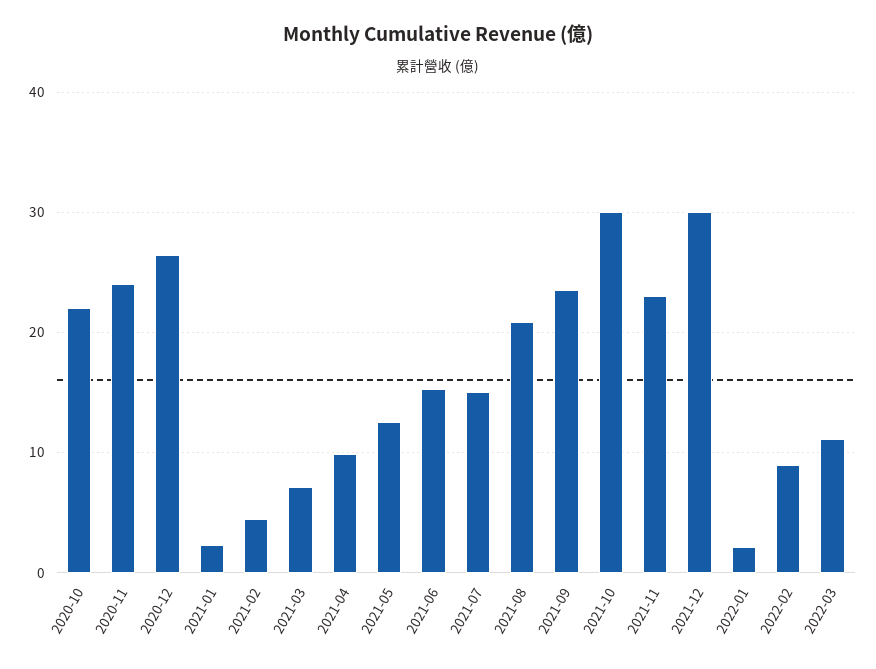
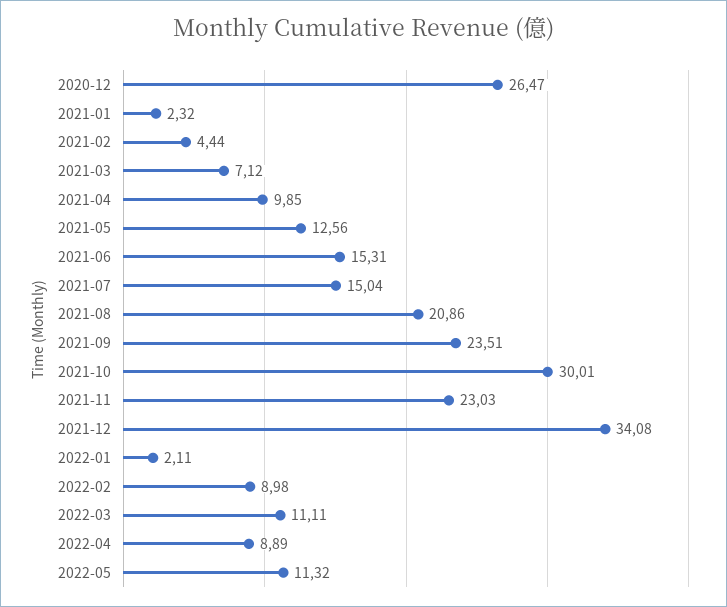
2020-10: 22 -> none
2020-11: 24 -> none
2021-12: 30 -> 34.08
2022-04: none -> 8.89
2022-05: none -> 11.32

